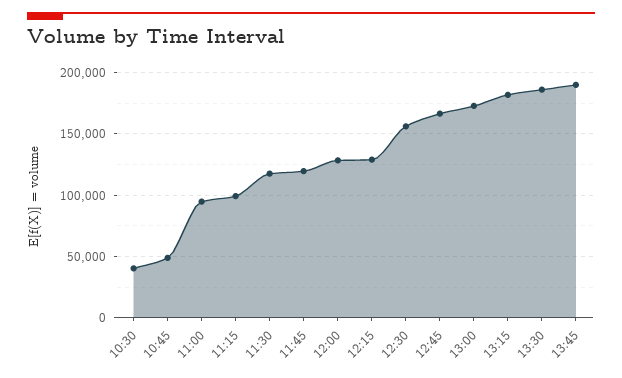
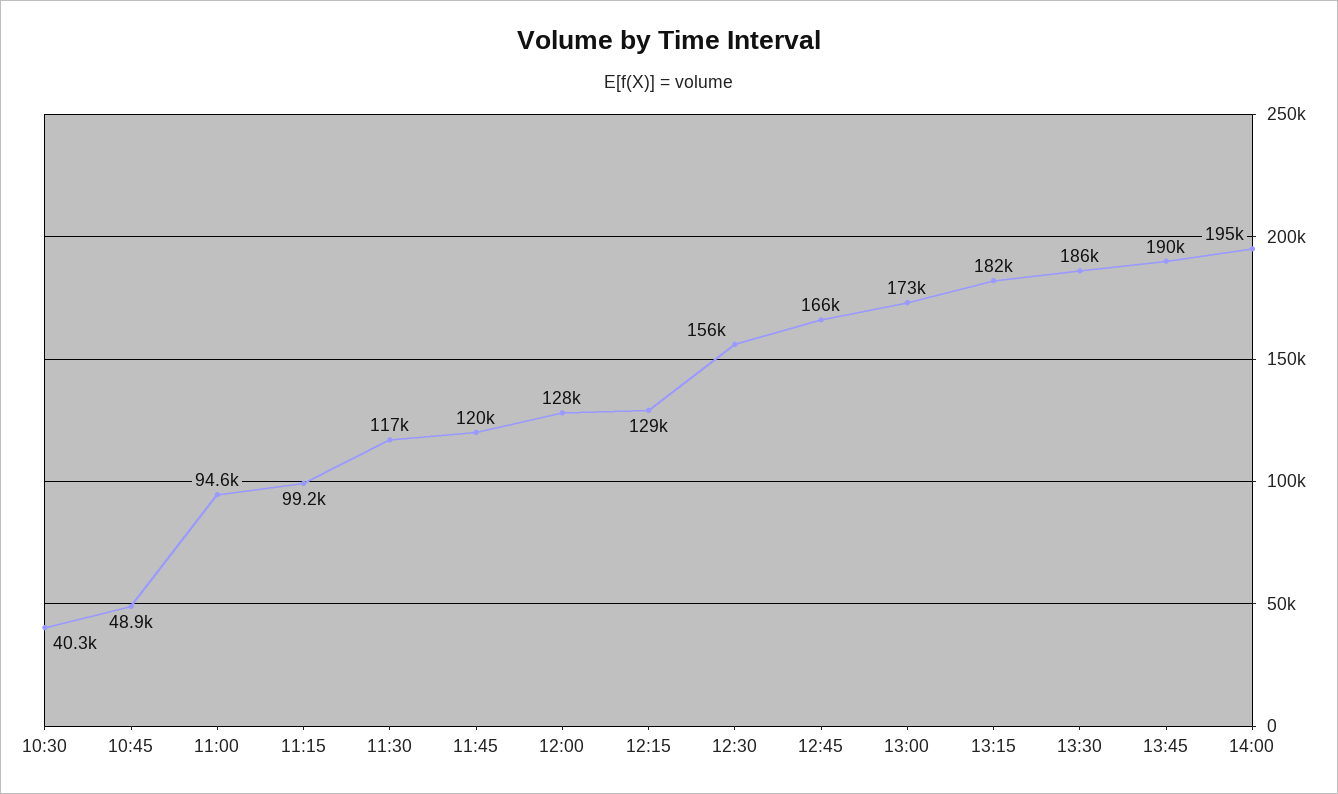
14:00: none -> 195000

